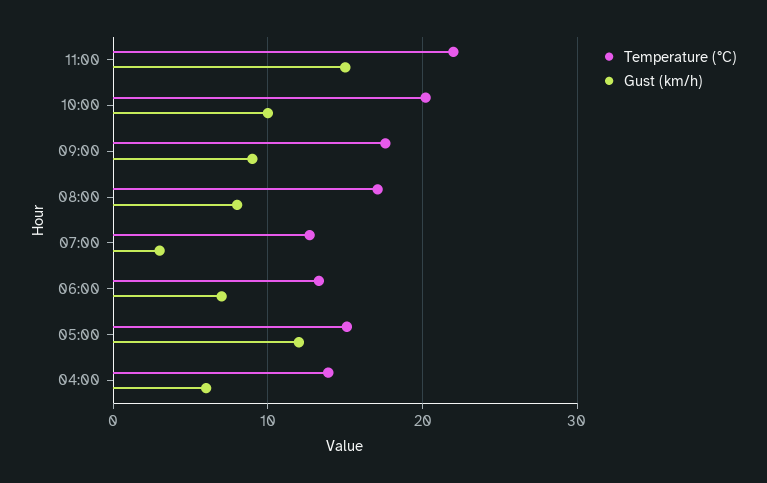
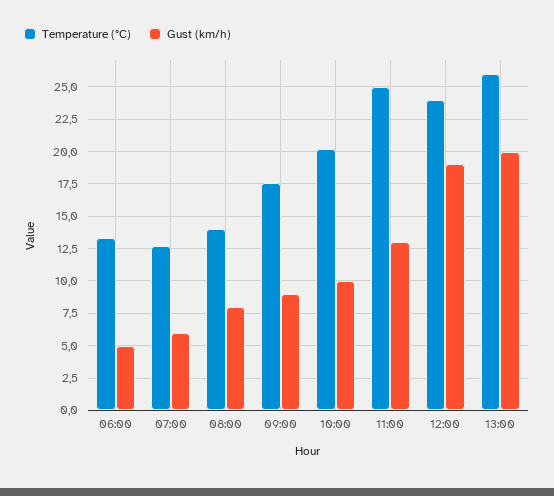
Temperature (°C), 11:00: 22 -> 25
Gust (km/h), 11:00: 15 -> 13
Temperature (°C), 08:00: 17 -> 14
Gust (km/h), 07:00: 3 -> 6
Gust (km/h), 06:00: 7 -> 5
Temperature (°C), 05:00: 15 -> none
Gust (km/h), 05:00: 12 -> none
Temperature (°C), 04:00: 14 -> none
Gust (km/h), 04:00: 6 -> none
Temperature (°C), 12:00: none -> 24
Gust (km/h), 12:00: none -> 19
Temperature (°C), 13:00: none -> 26
Gust (km/h), 13:00: none -> 20

